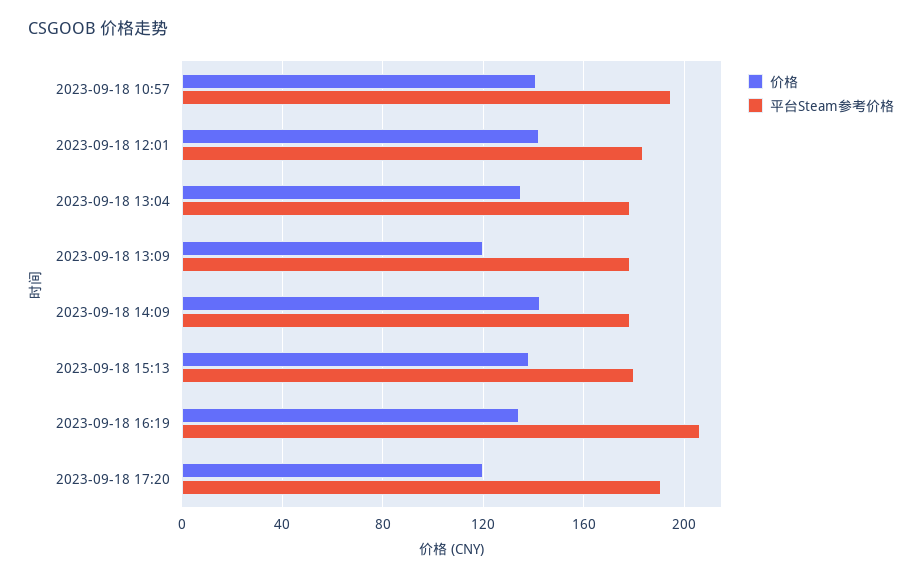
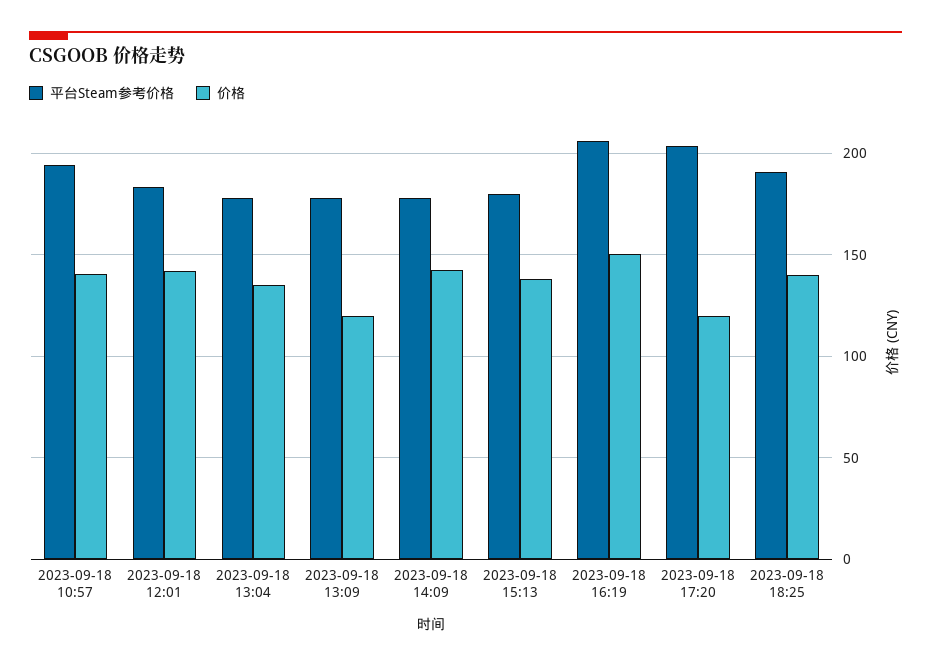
价格, 2023-09-18 16:19: 135 -> 150
平台Steam参考价格, 2023-09-18 17:20: 190 -> 205
平台Steam参考价格, 2023-09-18 18:25: none -> 190
价格, 2023-09-18 18:25: none -> 140

